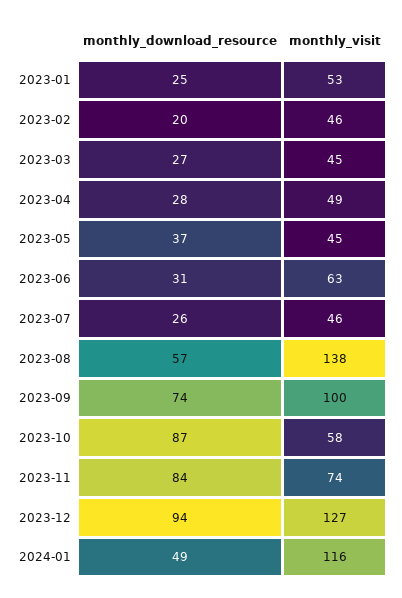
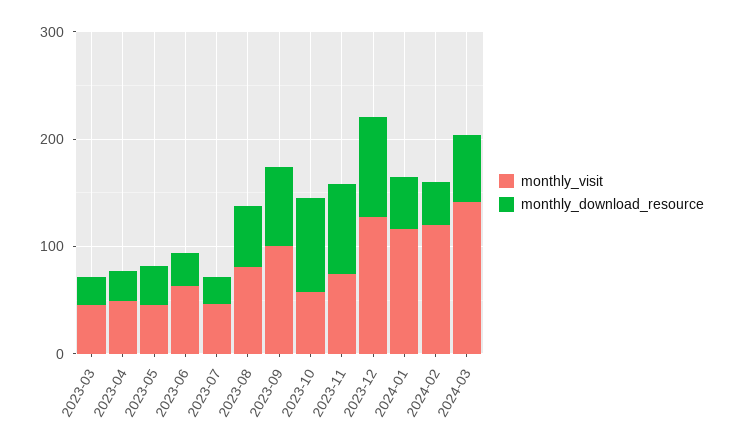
monthly_download_resource, 2023-01: 25 -> none
monthly_visit, 2023-01: 53 -> none
monthly_download_resource, 2023-02: 20 -> none
monthly_visit, 2023-02: 46 -> none
monthly_visit, 2023-08: 138 -> 80
monthly_visit, 2024-02: none -> 120
monthly_download_resource, 2024-02: none -> 40
monthly_visit, 2024-03: none -> 140
monthly_download_resource, 2024-03: none -> 60

